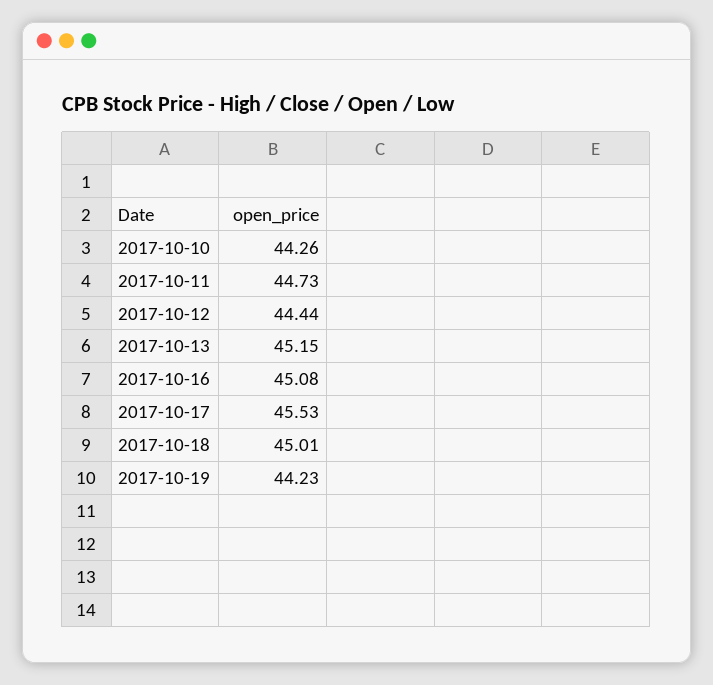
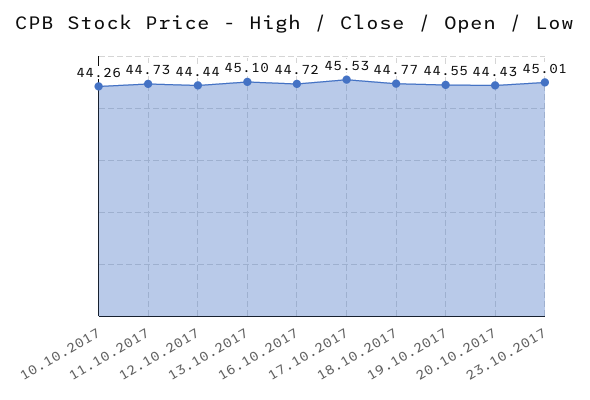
2017-10-13: 45.15 -> 45.1
2017-10-16: 45.08 -> 44.72
2017-10-18: 45.01 -> 44.77
2017-10-19: 44.23 -> 44.55
20.10.2017: none -> 44.43
23.10.2017: none -> 45.01

